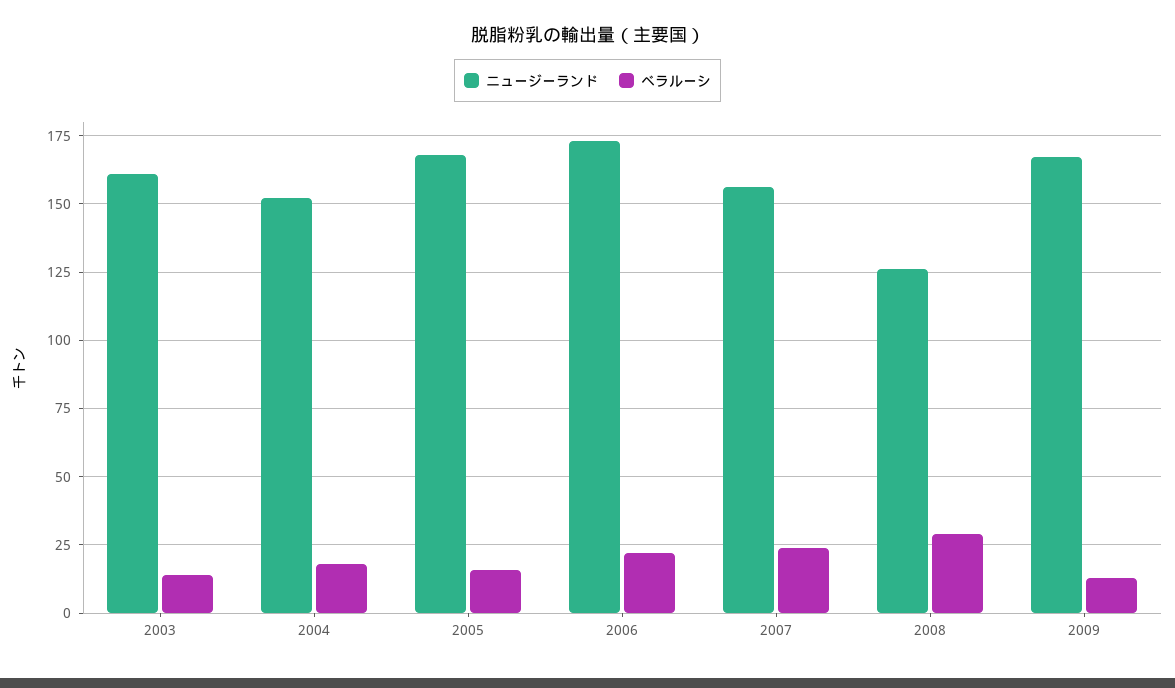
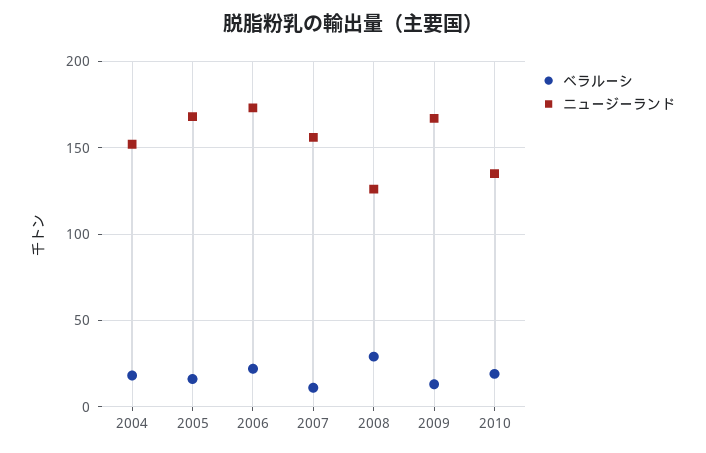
ニュージーランド, 2003: 160 -> none
ベラルーシ, 2003: 15 -> none
ベラルーシ, 2007: 25 -> 10
ベラルーシ, 2010: none -> 20
ニュージーランド, 2010: none -> 135

